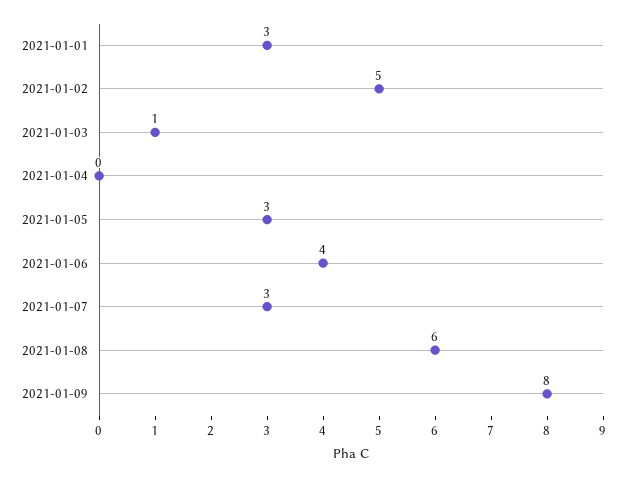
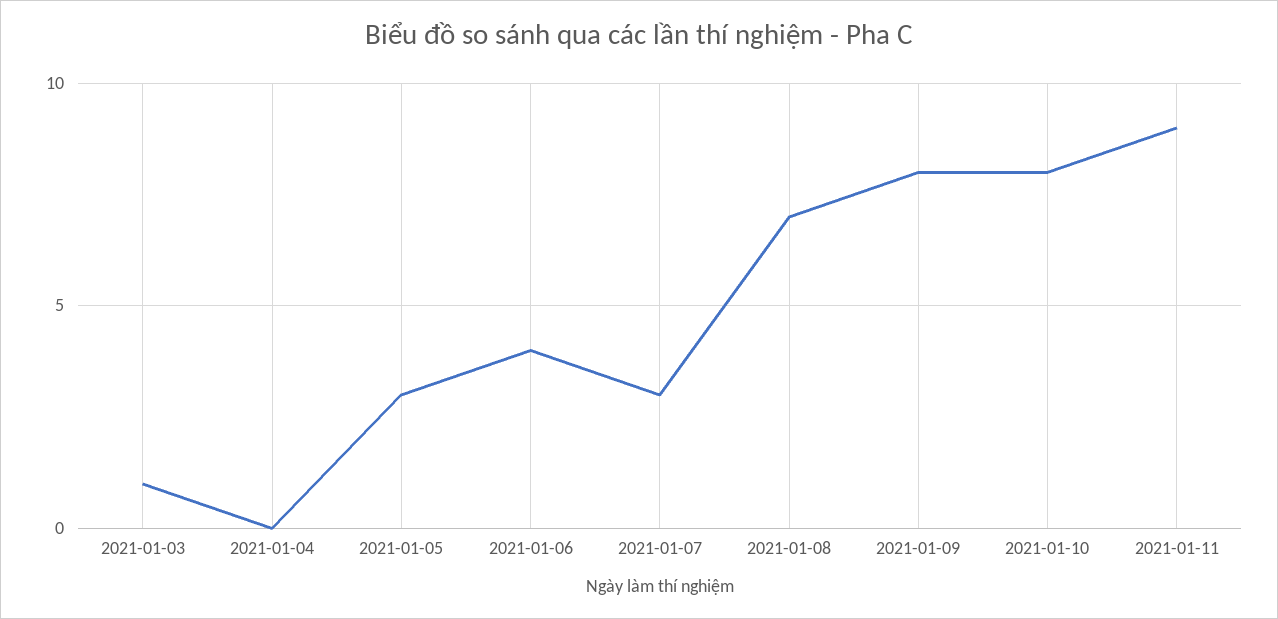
2021-01-01: 3 -> none
2021-01-02: 5 -> none
2021-01-08: 6 -> 7
2021-01-10: none -> 8
2021-01-11: none -> 9

